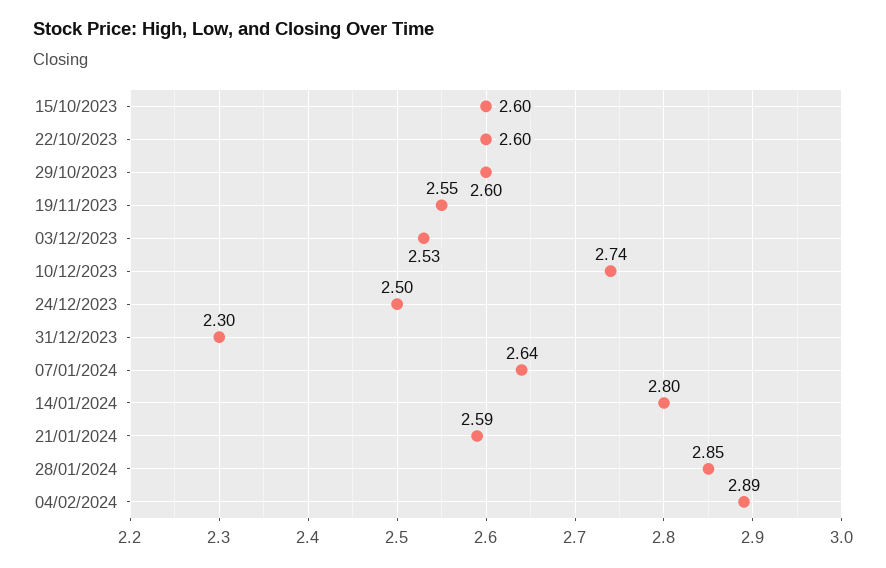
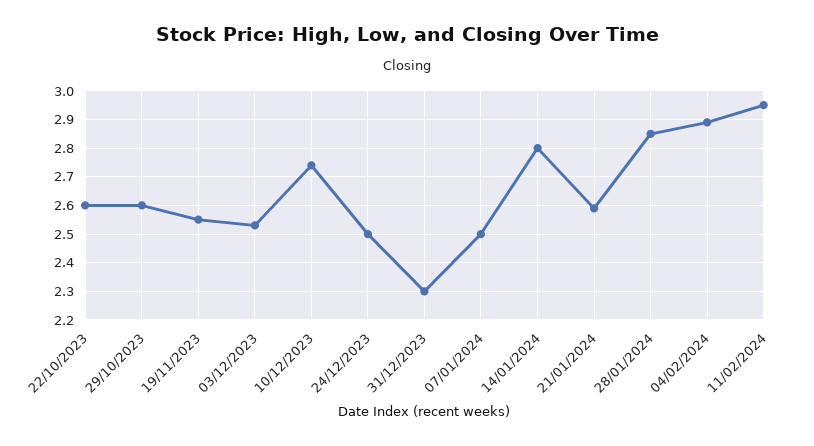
15/10/2023: 2.6 -> none
07/01/2024: 2.64 -> 2.5
11/02/2024: none -> 2.95

